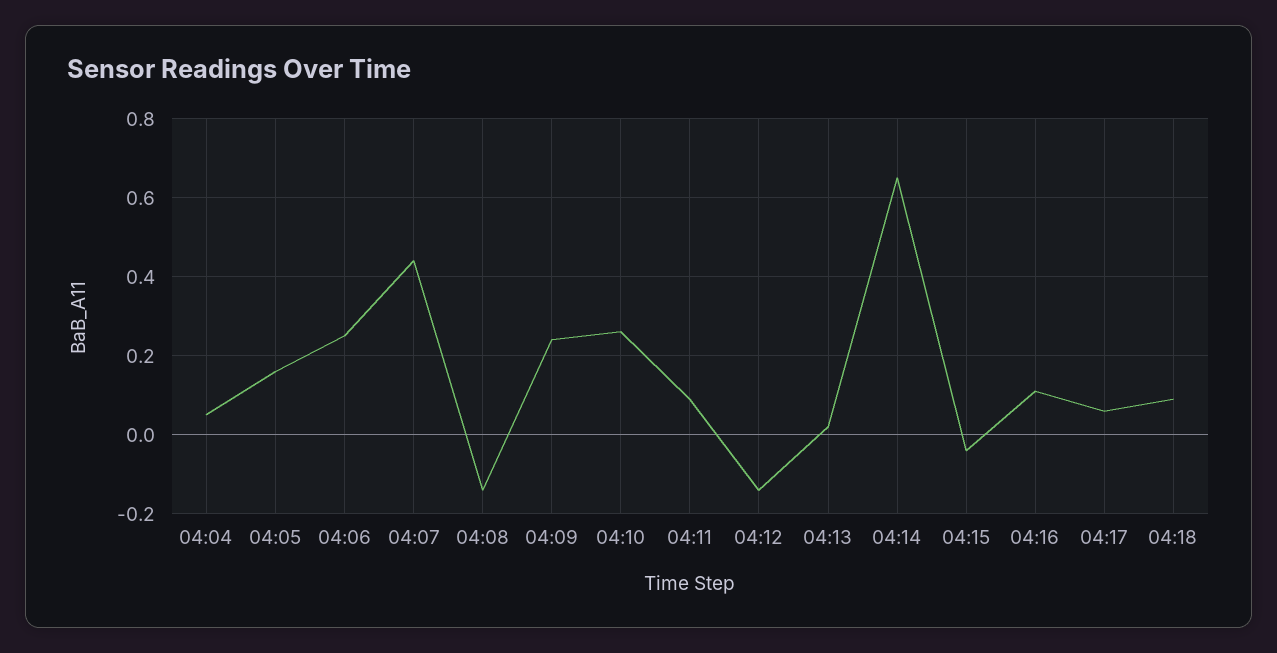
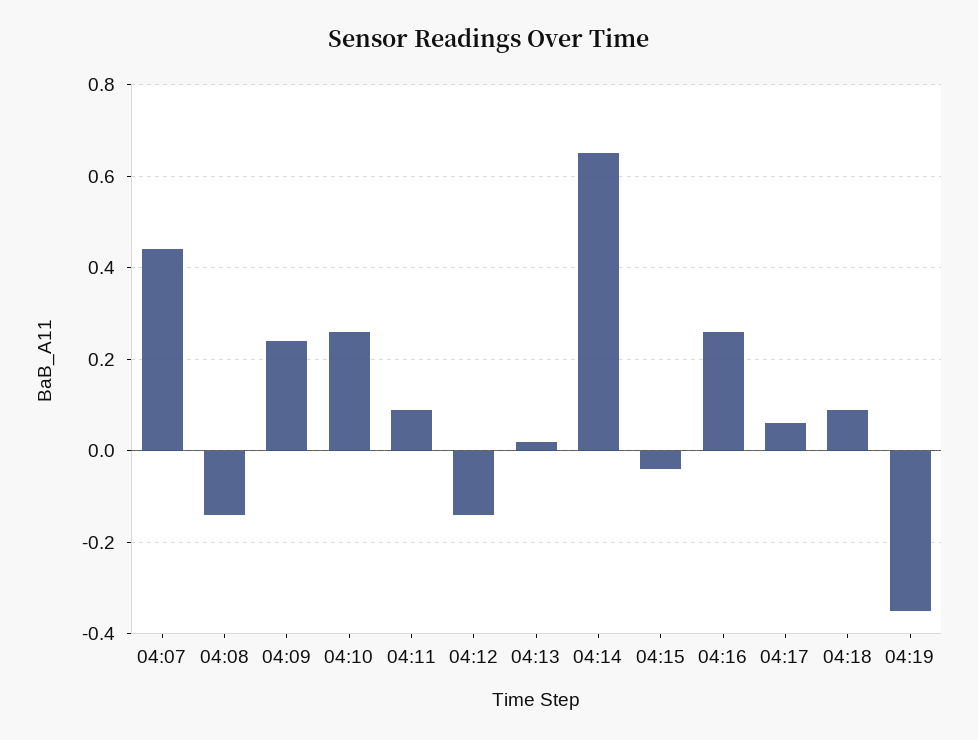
04:04: 0.05 -> none
04:05: 0.15 -> none
04:06: 0.25 -> none
04:16: 0.1 -> 0.25
04:19: none -> -0.35

